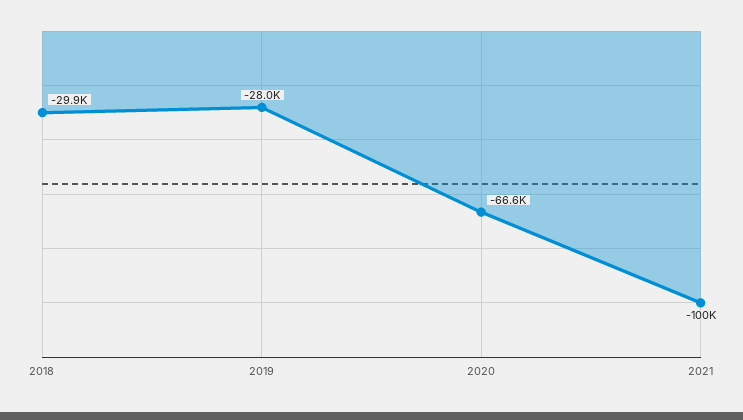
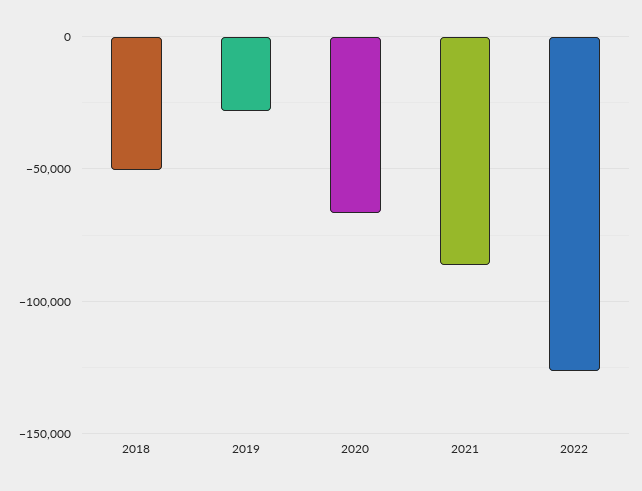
2018: -29900 -> -50000
2021: -100000 -> -85000
2022: none -> -125000

